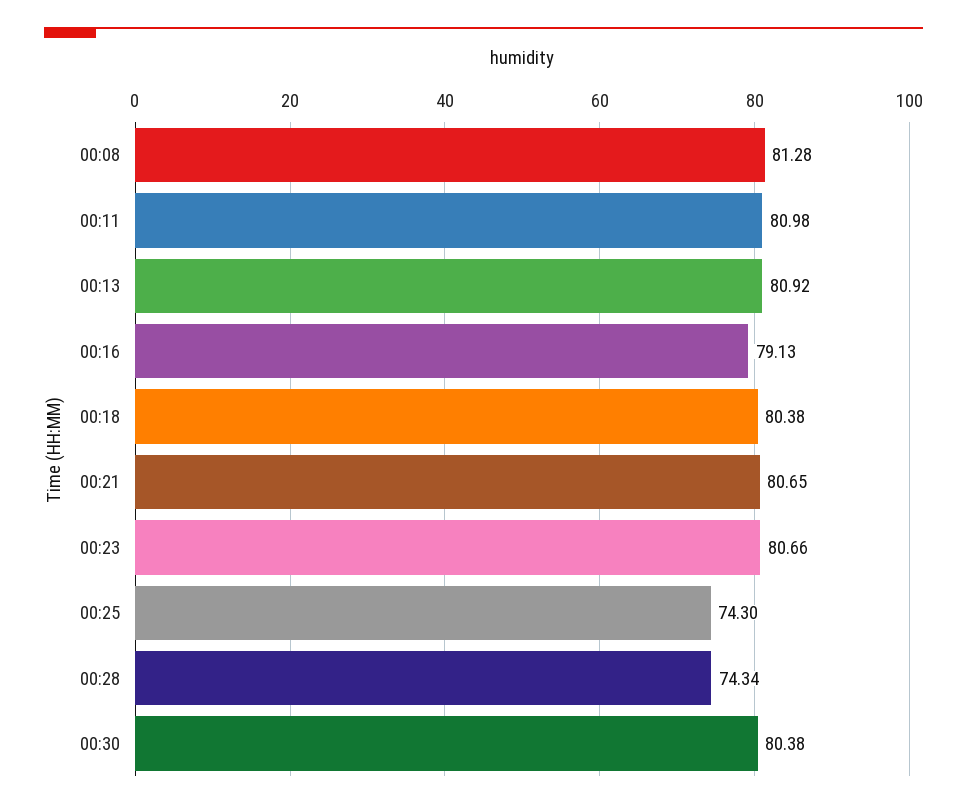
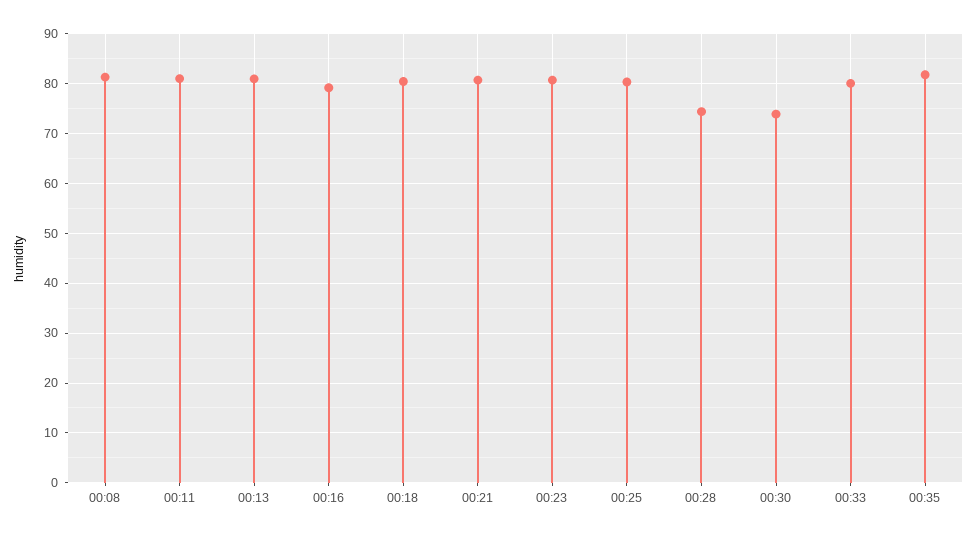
00:25: 74.3 -> 80
00:30: 80.38 -> 74
00:33: none -> 80
00:35: none -> 82

